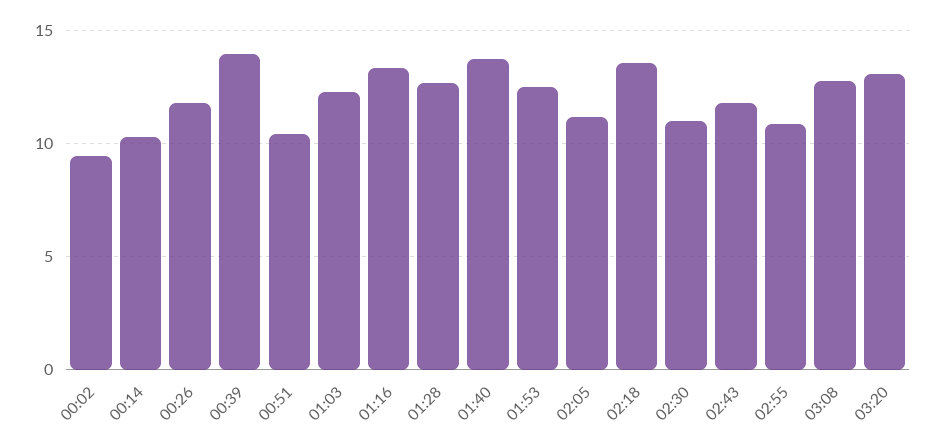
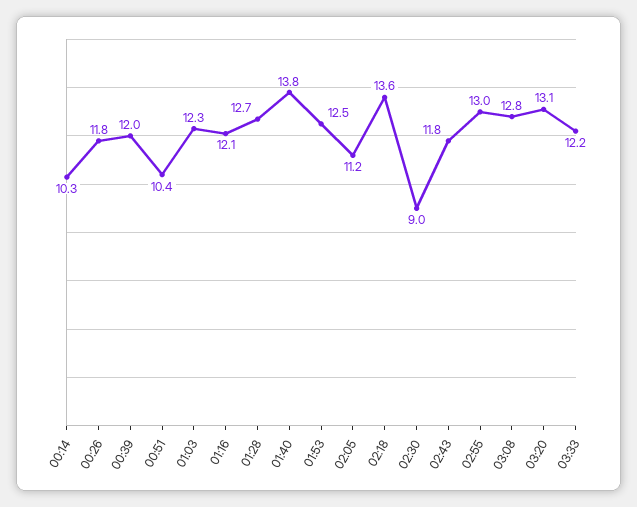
00:02: 9.5 -> none
00:39: 14 -> 12
01:16: 13.5 -> 12.1
02:30: 11 -> 9
02:55: 11 -> 13
03:33: none -> 12.2

